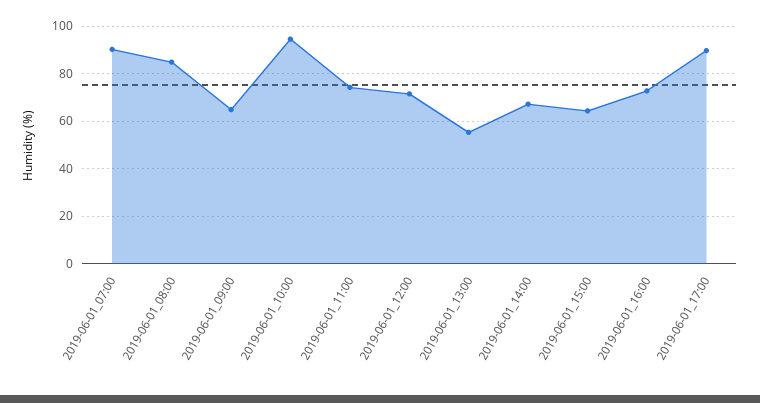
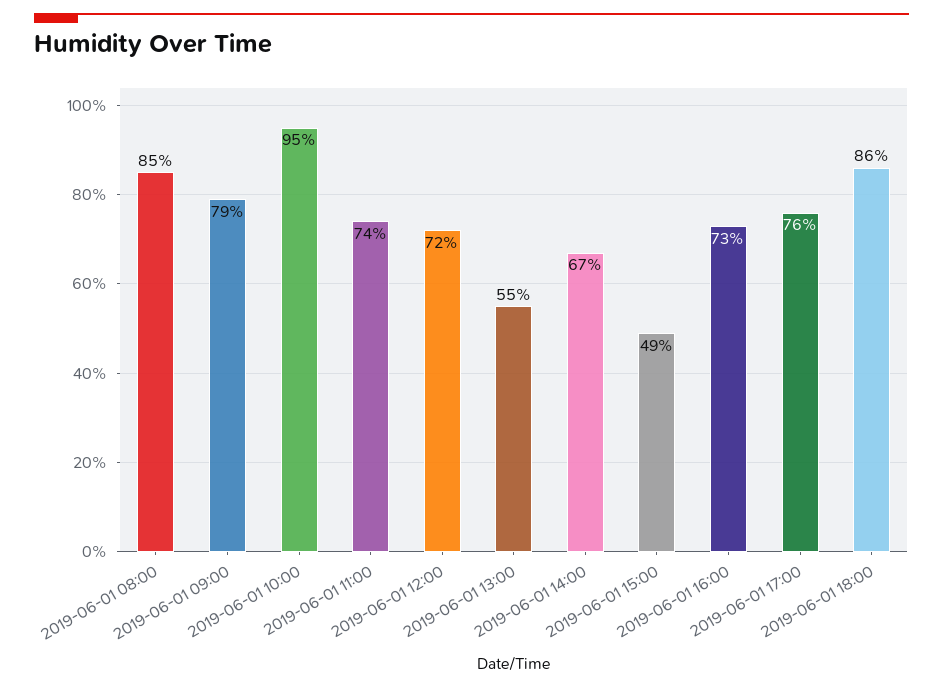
2019-06-01_07:00: 90 -> none
2019-06-01_09:00: 65 -> 79
2019-06-01_15:00: 65 -> 49
2019-06-01_17:00: 90 -> 76
2019-06-01 18:00: none -> 86

